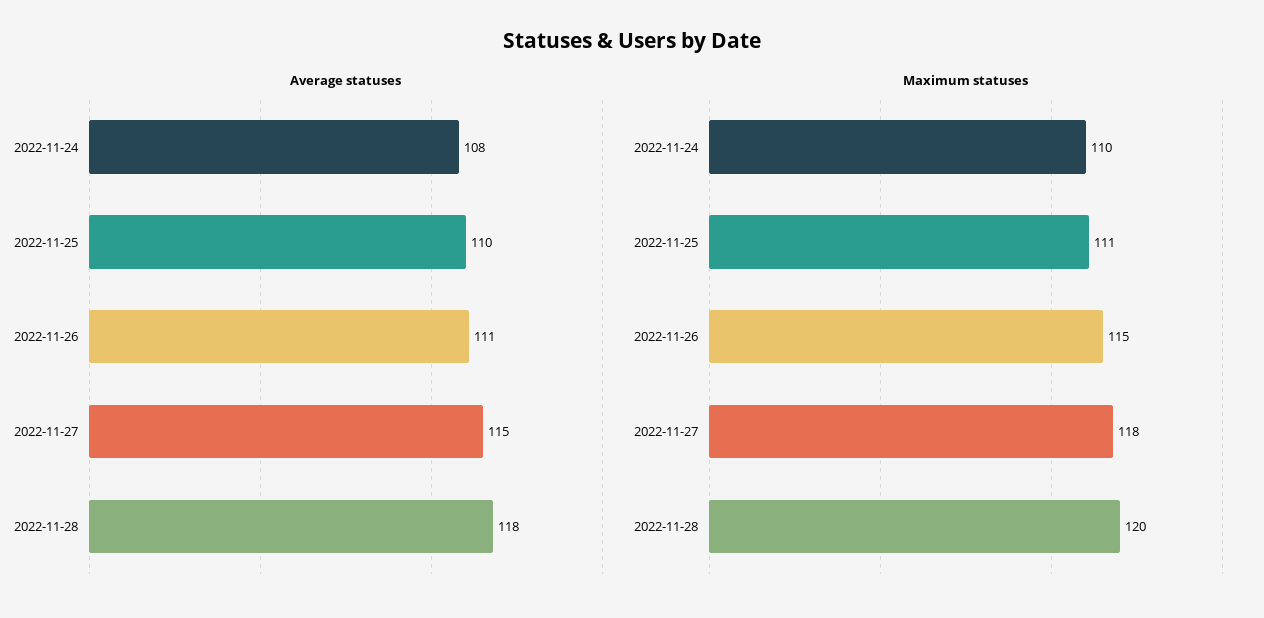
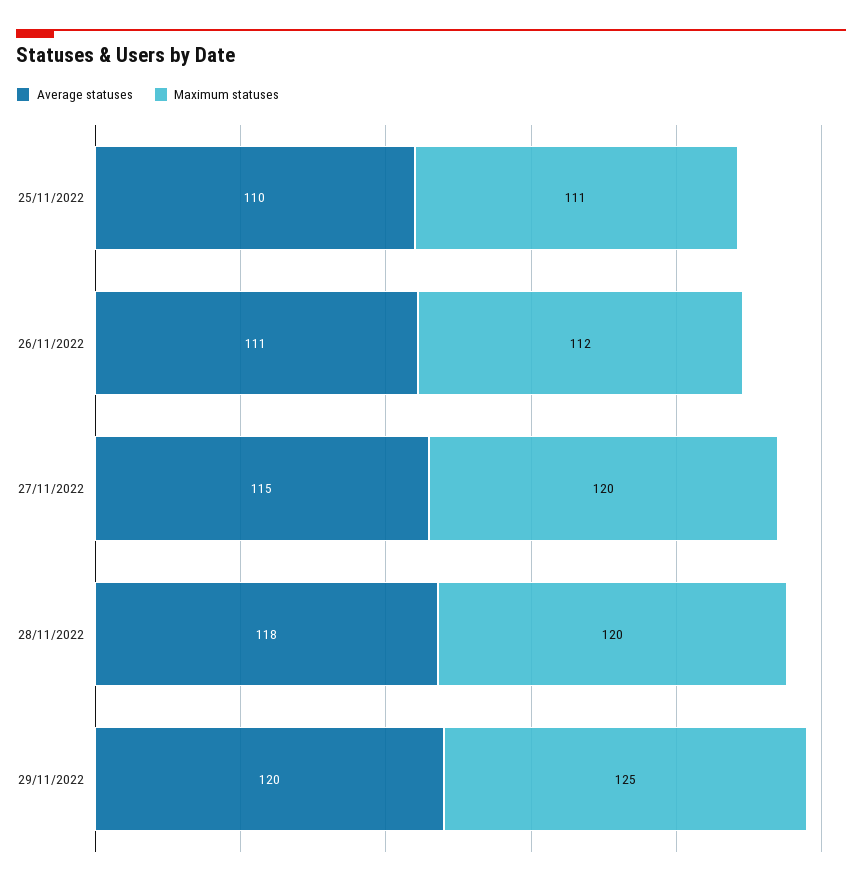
Average statuses, 2022-11-24: 108 -> none
Maximum statuses, 2022-11-24: 110 -> none
Maximum statuses, 2022-11-26: 115 -> 112
Maximum statuses, 2022-11-27: 118 -> 120
Average statuses, 29/11/2022: none -> 120
Maximum statuses, 29/11/2022: none -> 125

